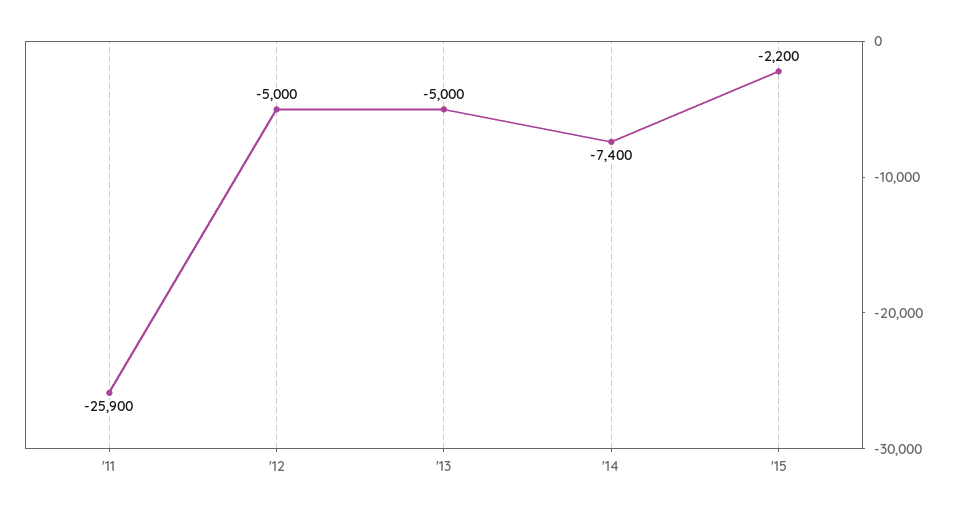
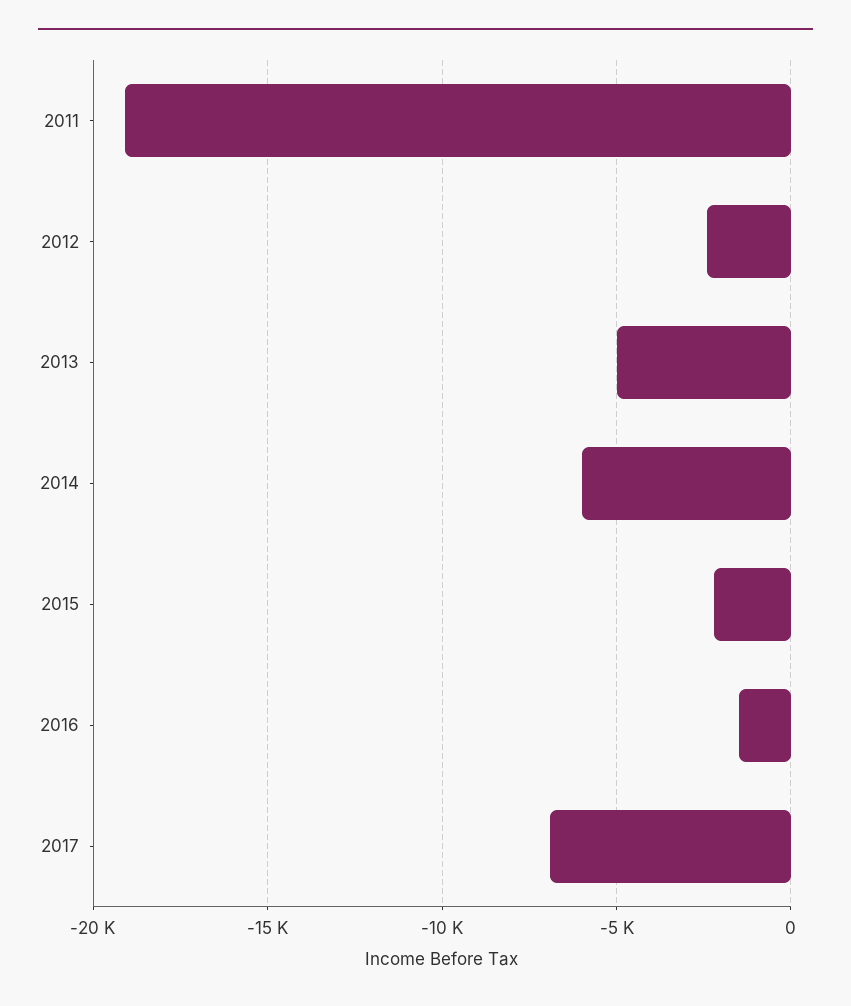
'11: -25900 -> -19000
'12: -5000 -> -2500
'14: -7400 -> -6000
2016: none -> -1500
2017: none -> -7000

